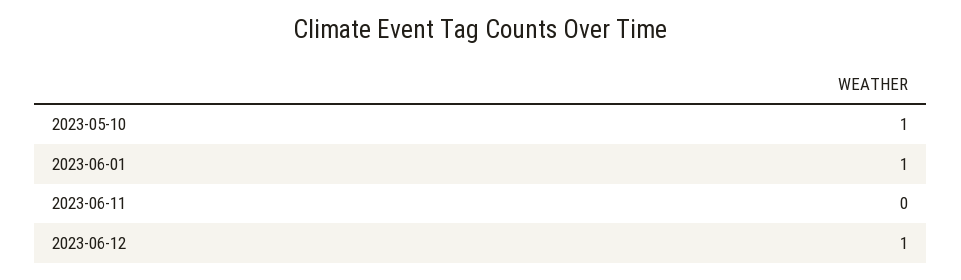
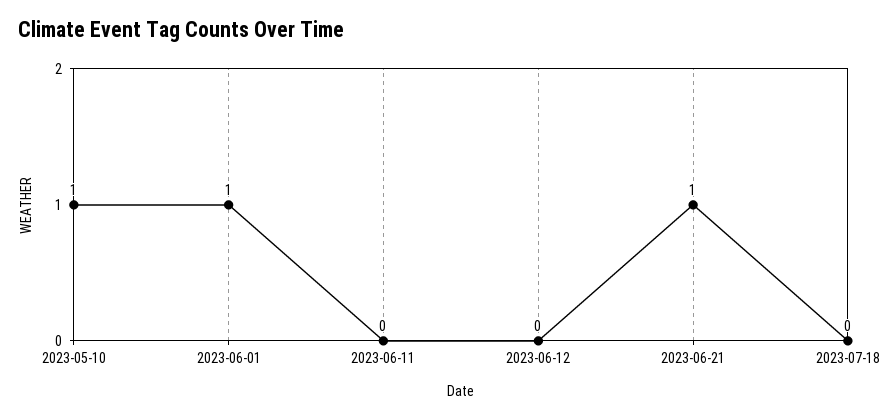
2023-06-12: 1 -> 0
2023-06-21: none -> 1
2023-07-18: none -> 0

